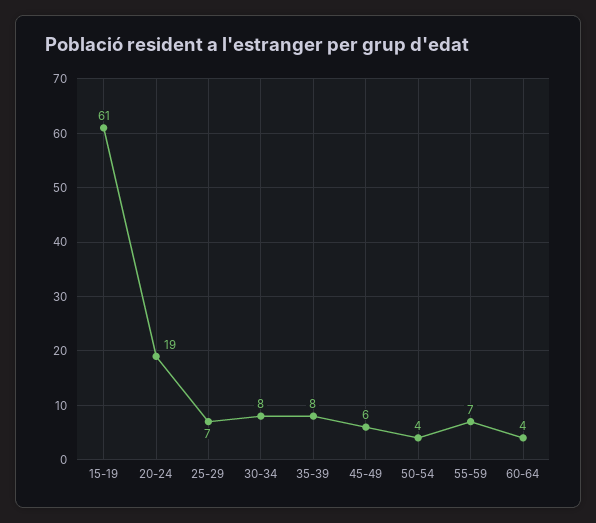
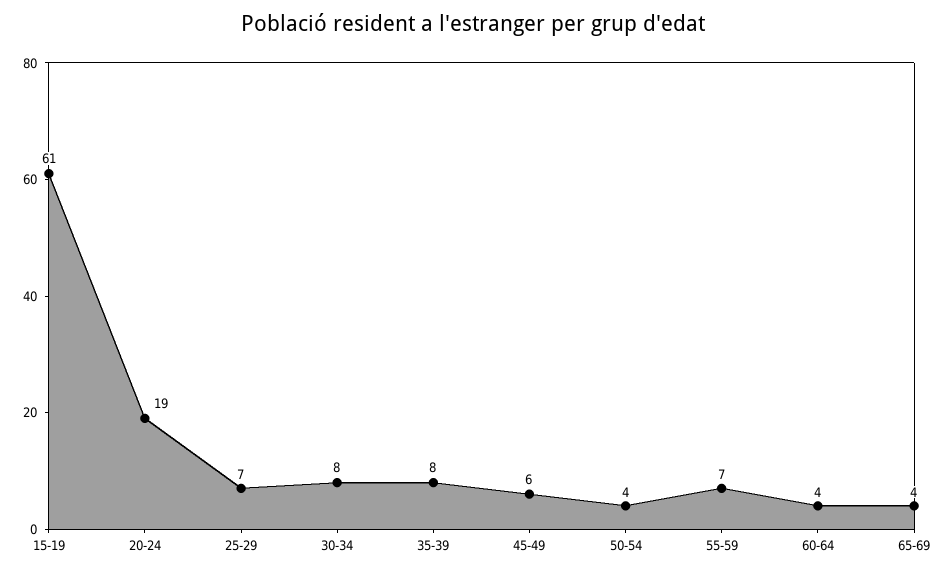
65-69: none -> 4

